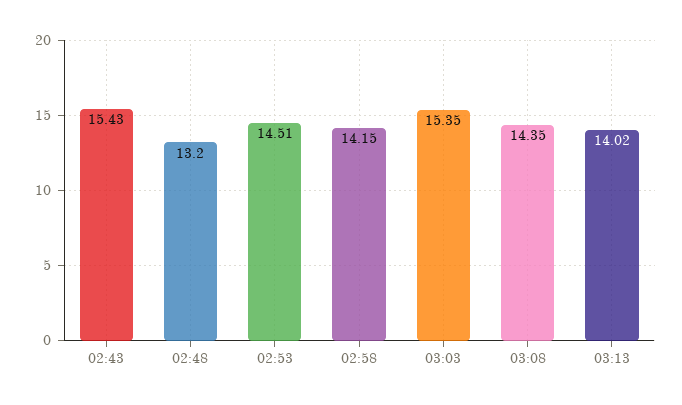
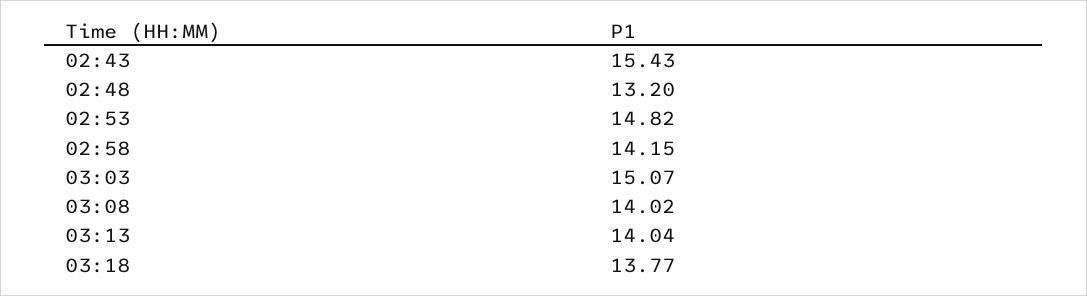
02:53: 14.51 -> 14.82
03:03: 15.35 -> 15.07
03:08: 14.35 -> 14.02
03:13: 14.02 -> 14.04
03:18: none -> 13.77

